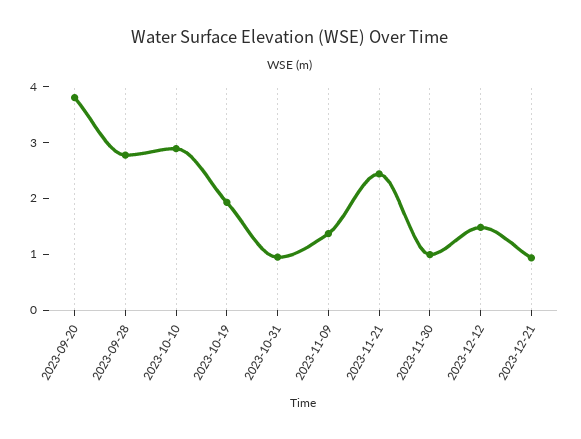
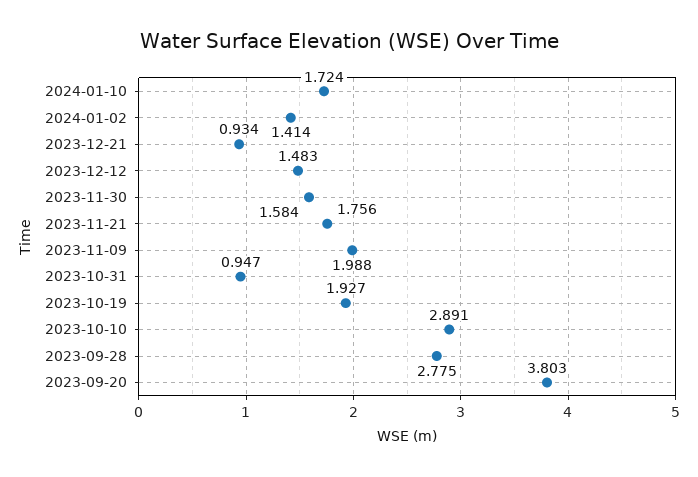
2023-11-09: 1.4 -> 1.988
2023-11-21: 2.4 -> 1.756
2023-11-30: 1 -> 1.584
2024-01-10: none -> 1.724
2024-01-02: none -> 1.414

